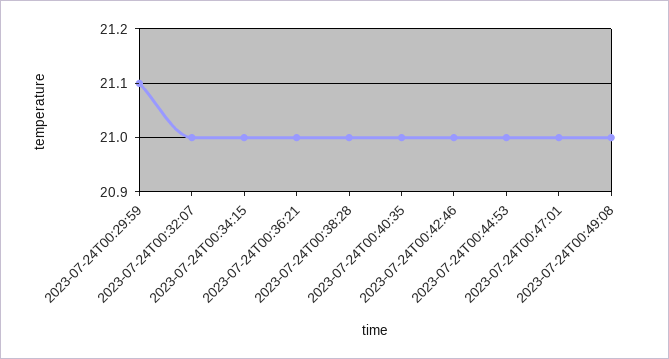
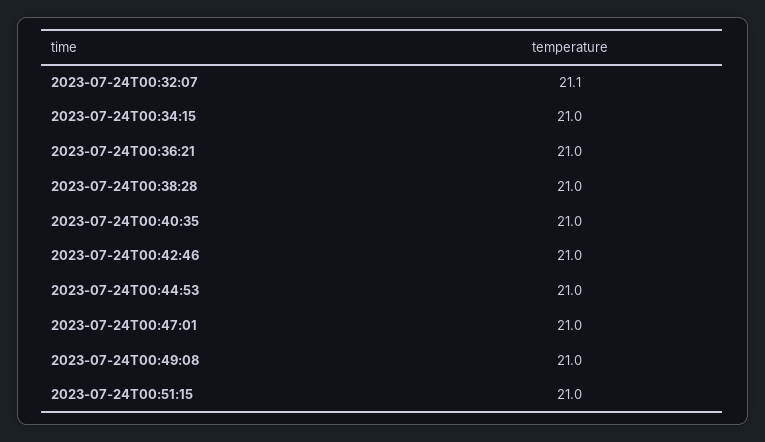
2023-07-24T00:29:59: 21.1 -> none
2023-07-24T00:32:07: 21 -> 21.1
2023-07-24T00:51:15: none -> 21

